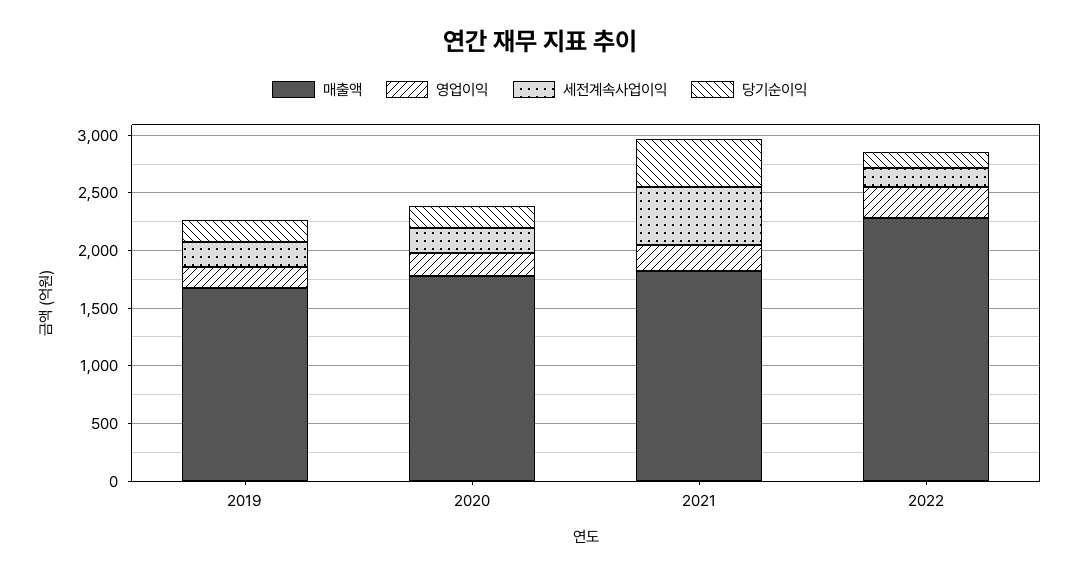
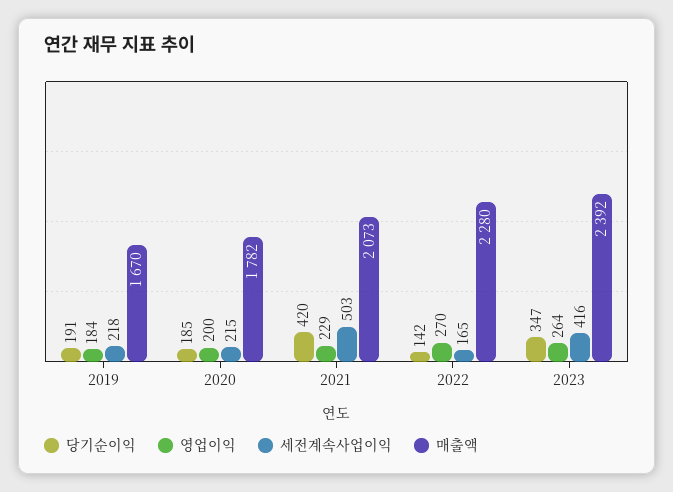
매출액, 2021: 1800 -> 2073
당기순이익, 2023: none -> 347
영업이익, 2023: none -> 264
세전계속사업이익, 2023: none -> 416
매출액, 2023: none -> 2392

